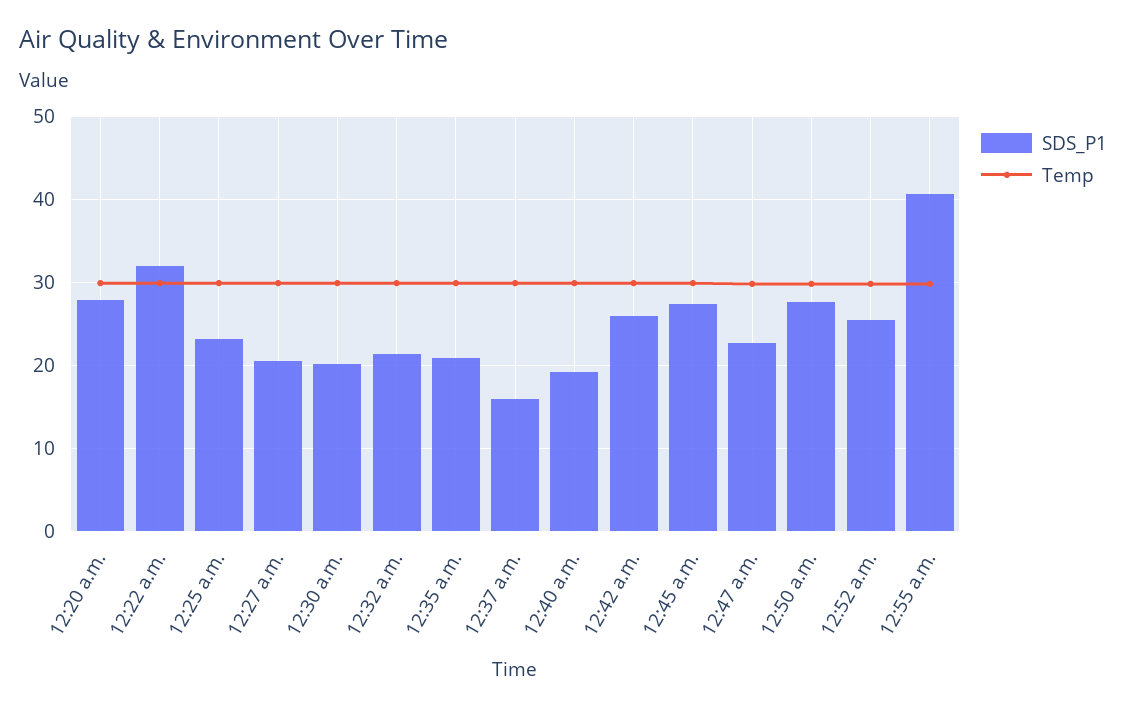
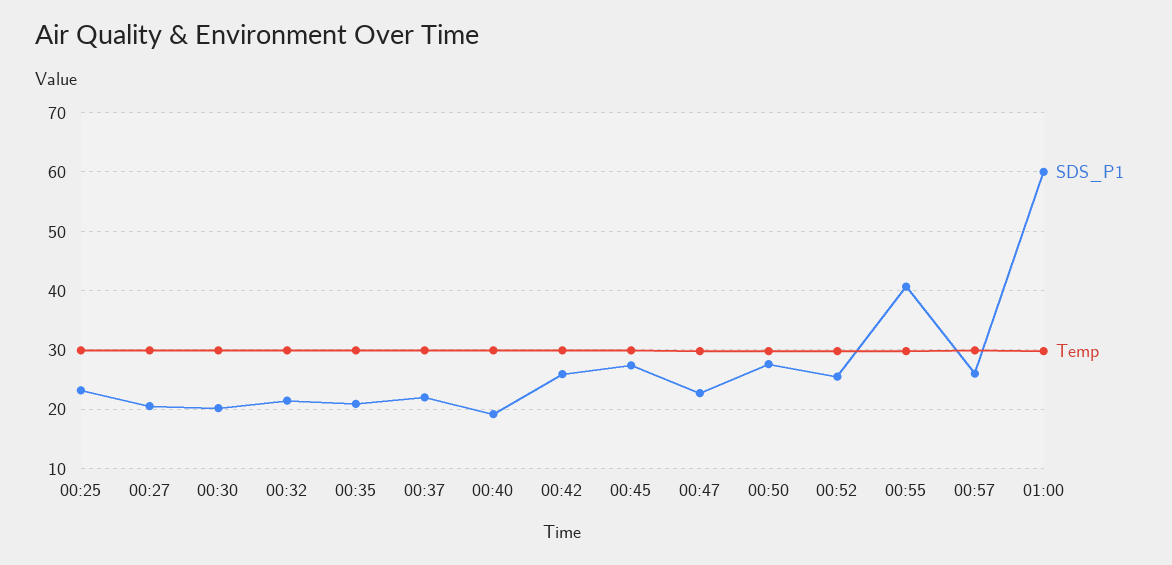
SDS_P1, 12:20 a.m.: 28 -> none
Temp, 12:20 a.m.: 30 -> none
SDS_P1, 12:22 a.m.: 32 -> none
Temp, 12:22 a.m.: 30 -> none
SDS_P1, 12:37 a.m.: 16 -> 22
SDS_P1, 00:57: none -> 26
Temp, 00:57: none -> 30
SDS_P1, 01:00: none -> 60
Temp, 01:00: none -> 30

